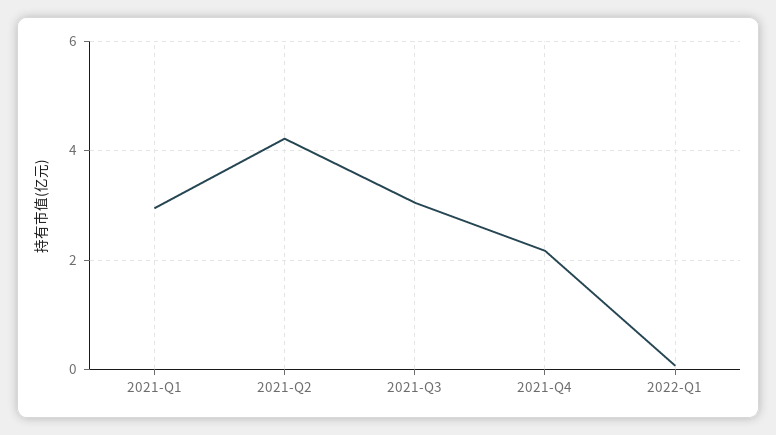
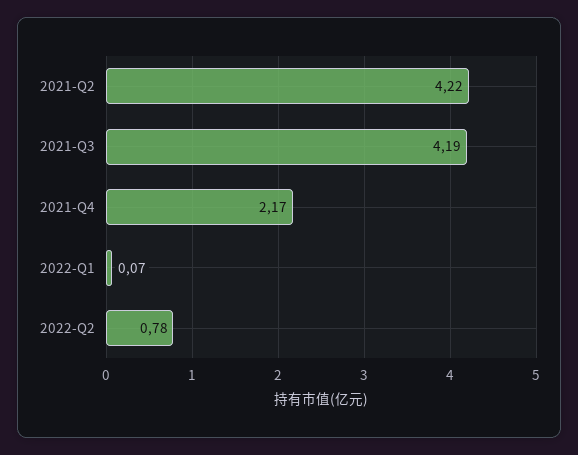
2021-Q1: 3 -> none
2021-Q3: 3 -> 4.19
2022-Q2: none -> 0.78

